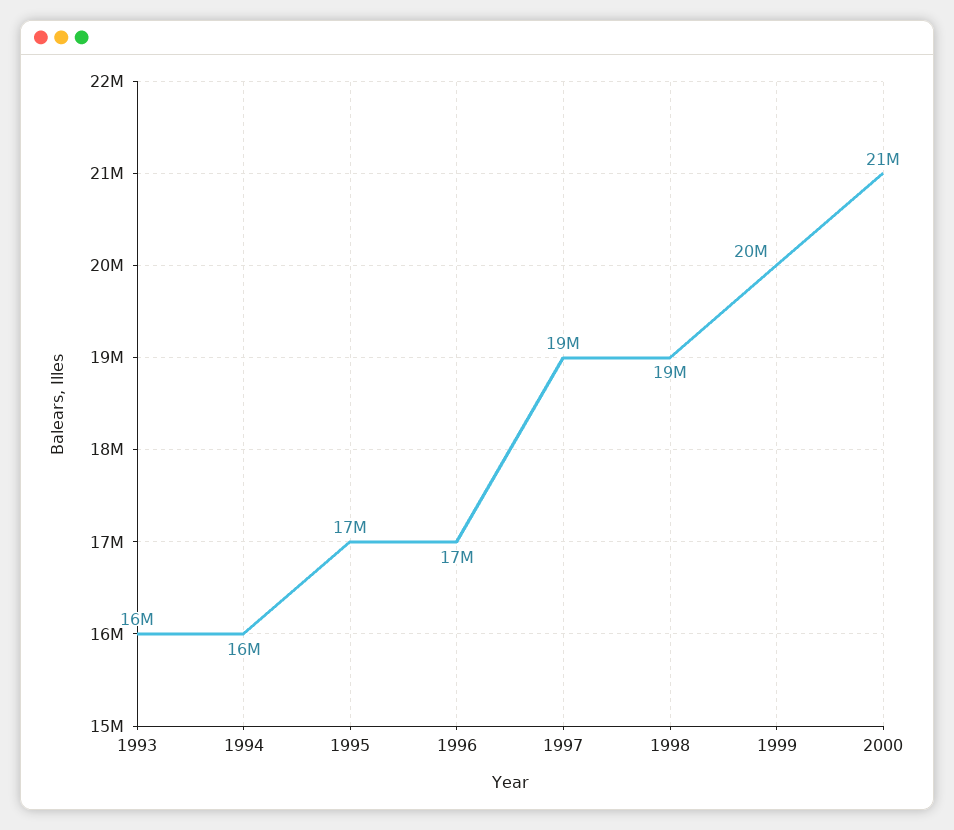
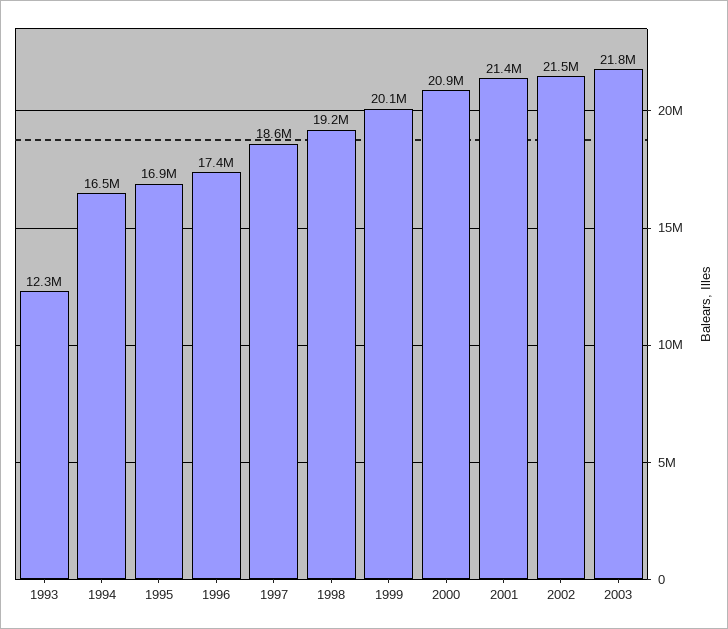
1993: 16000000 -> 12300000
2001: none -> 21400000
2002: none -> 21500000
2003: none -> 21800000

